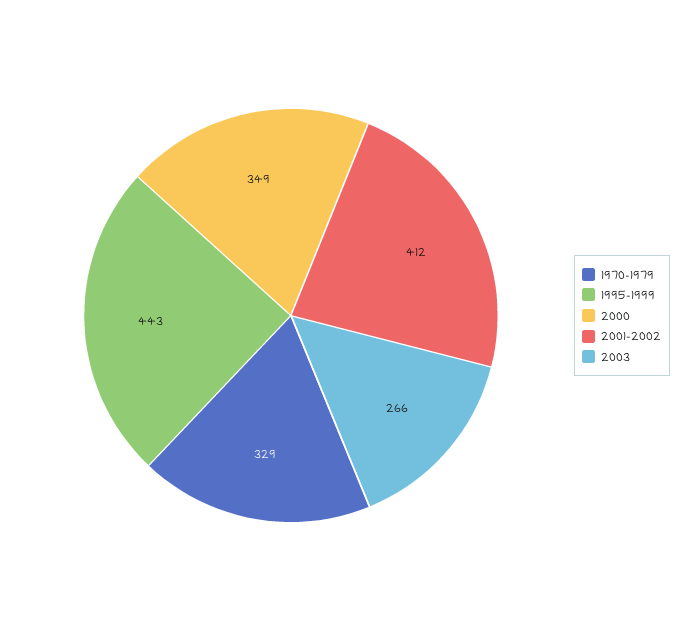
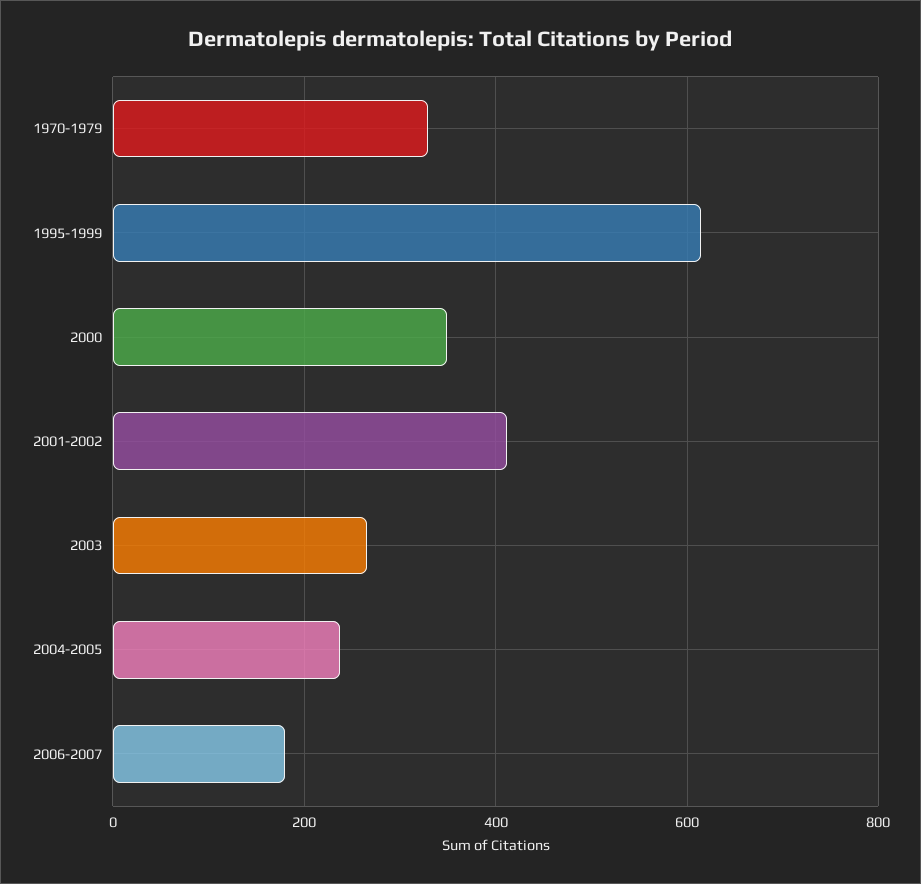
1995-1999: 443 -> 620
2004-2005: none -> 240
2006-2007: none -> 180

